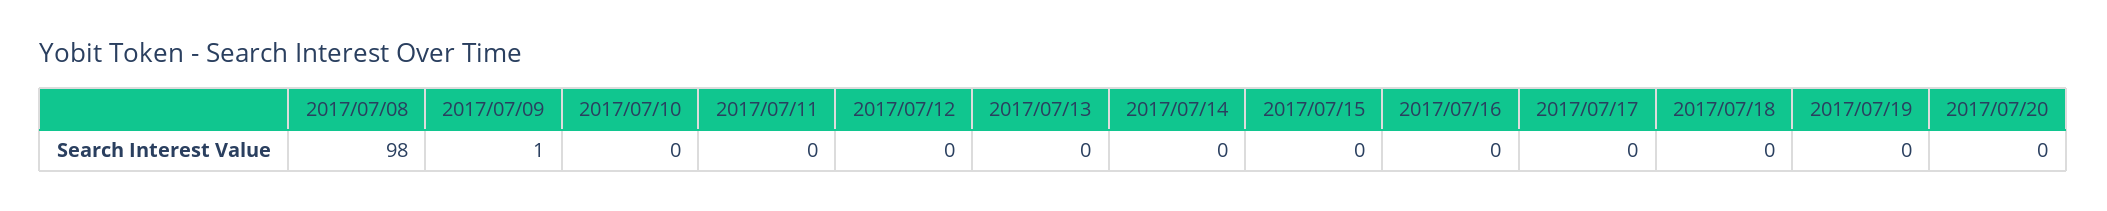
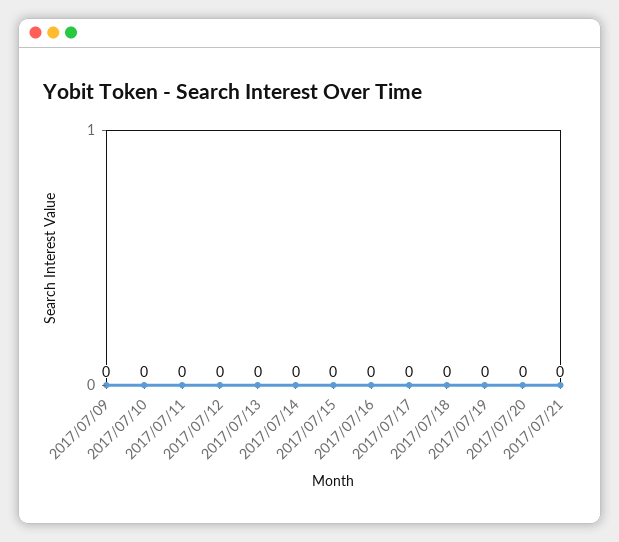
2017/07/08: 98 -> none
2017/07/09: 1 -> 0
2017/07/21: none -> 0

